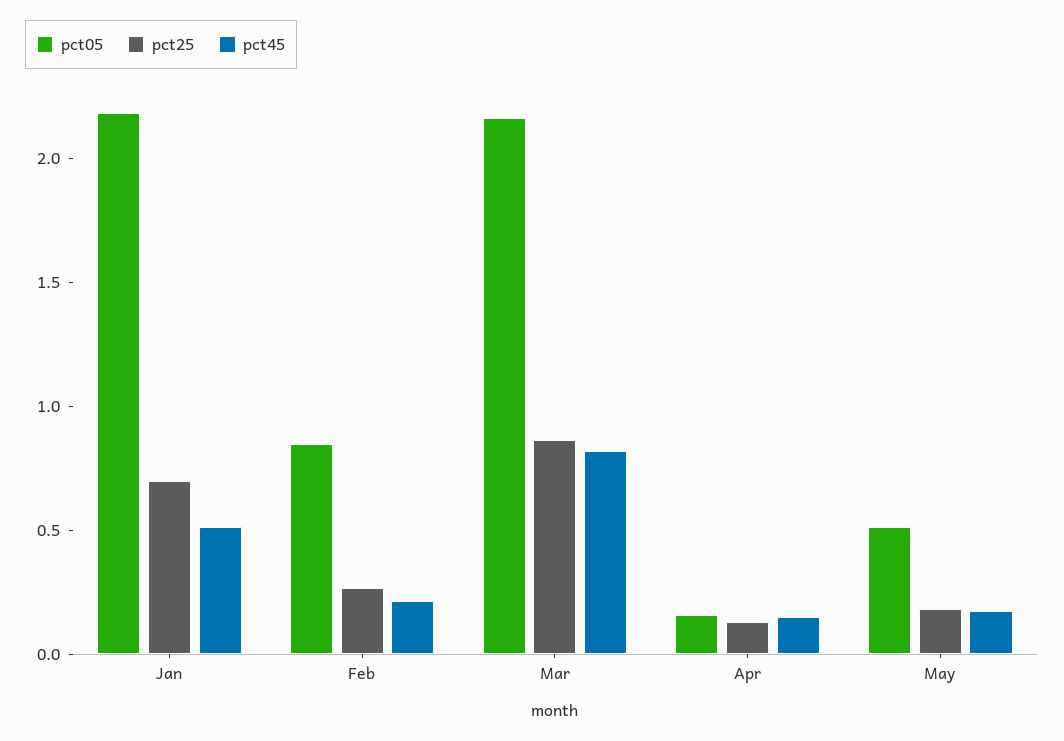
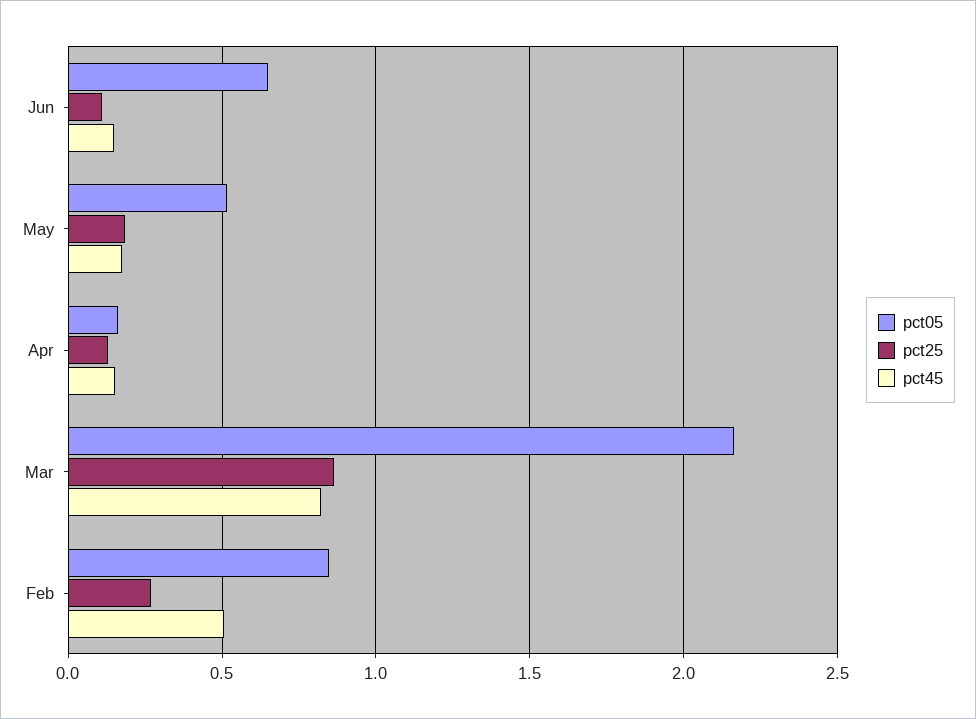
pct05, Jan: 2.2 -> none
pct25, Jan: 0.7 -> none
pct45, Jan: 0.5 -> none
pct45, Feb: 0.2 -> 0.5
pct05, Jun: none -> 0.65
pct25, Jun: none -> 0.1
pct45, Jun: none -> 0.15

